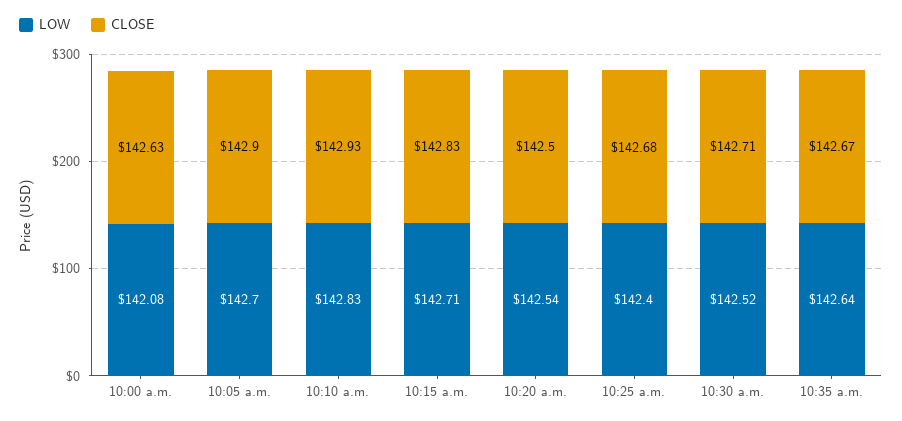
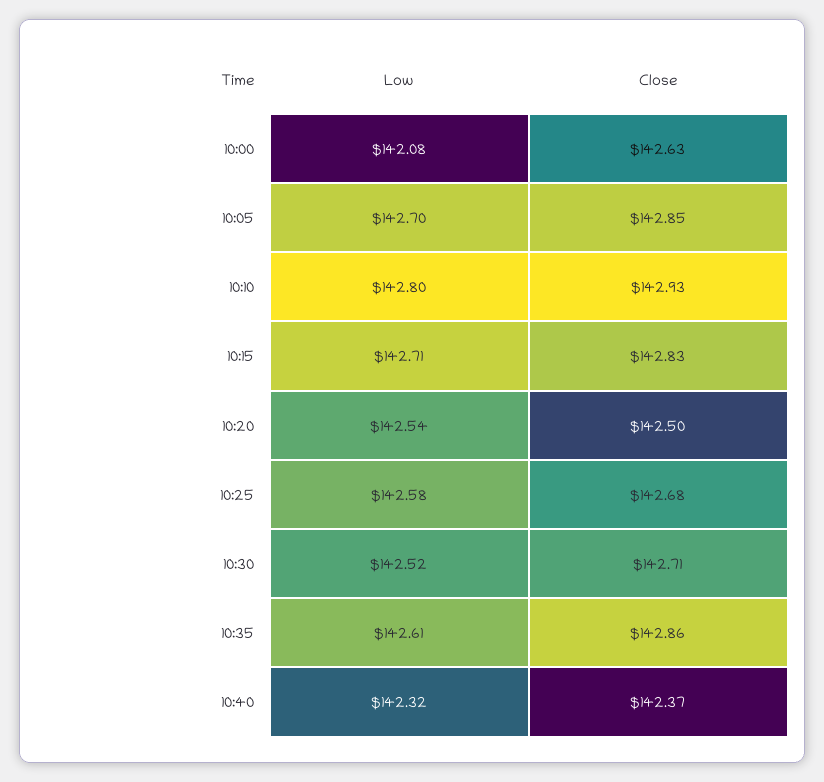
CLOSE, 10:05 a.m.: 142.9 -> 142.85
LOW, 10:10 a.m.: 142.83 -> 142.8
LOW, 10:25 a.m.: 142.4 -> 142.58
LOW, 10:35 a.m.: 142.64 -> 142.61
CLOSE, 10:35 a.m.: 142.67 -> 142.86
LOW, 10:40: none -> 142.32
CLOSE, 10:40: none -> 142.37

